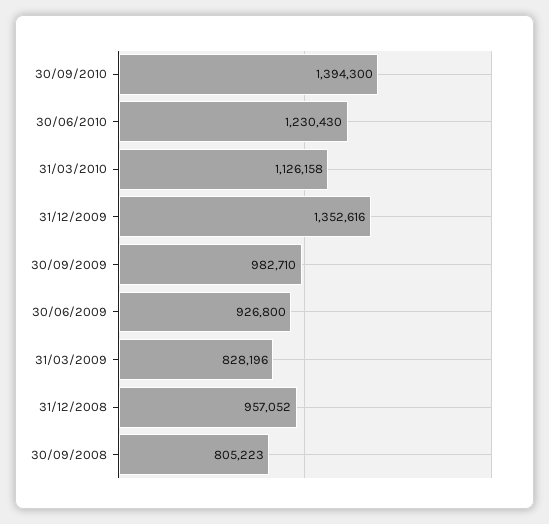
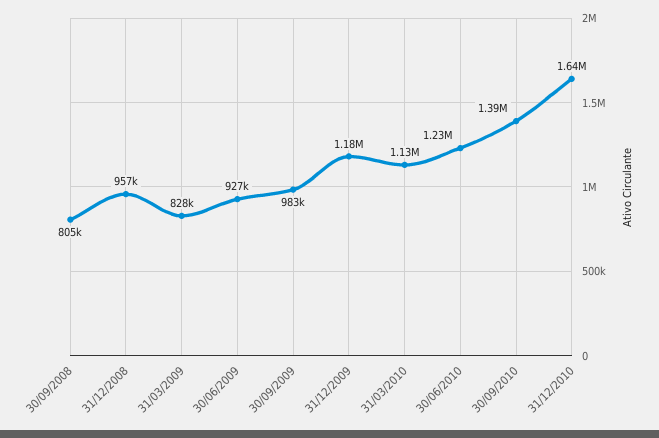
31/12/2009: 1352616 -> 1180000
31/12/2010: none -> 1640000

